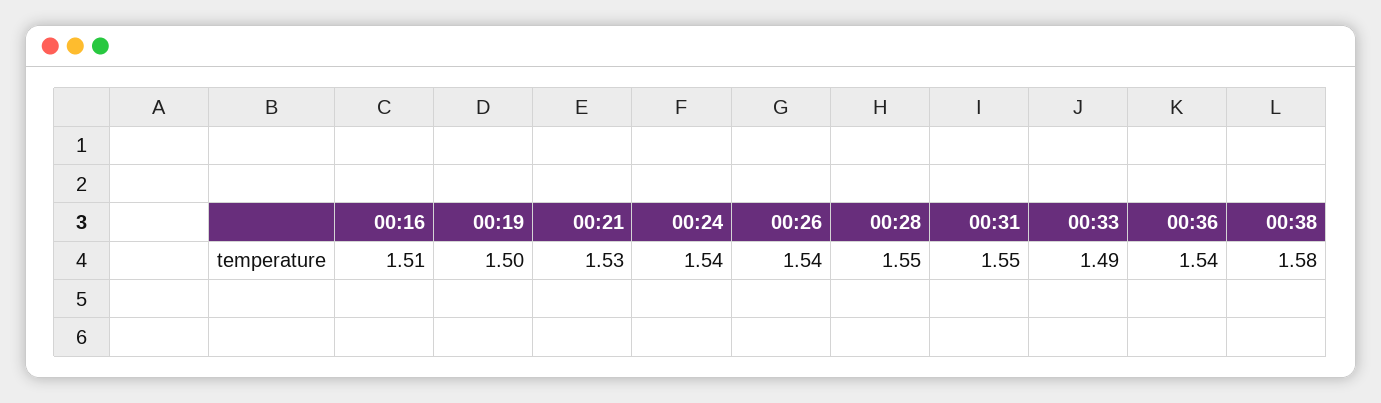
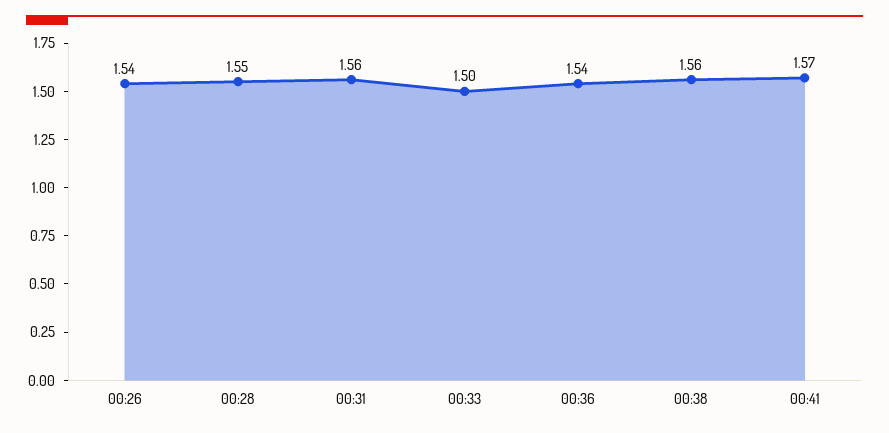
00:16: 1.51 -> none
00:19: 1.5 -> none
00:21: 1.53 -> none
00:24: 1.54 -> none
00:31: 1.55 -> 1.56
00:33: 1.49 -> 1.5
00:38: 1.58 -> 1.56
00:41: none -> 1.57

